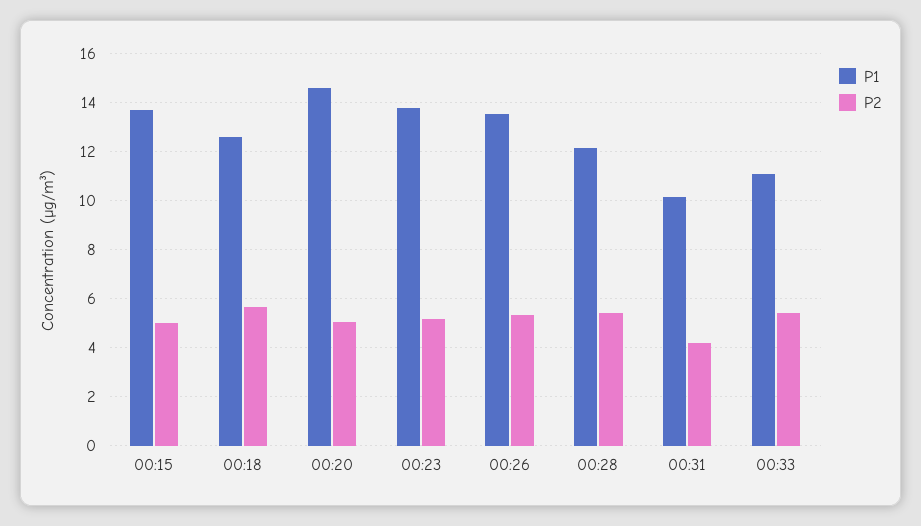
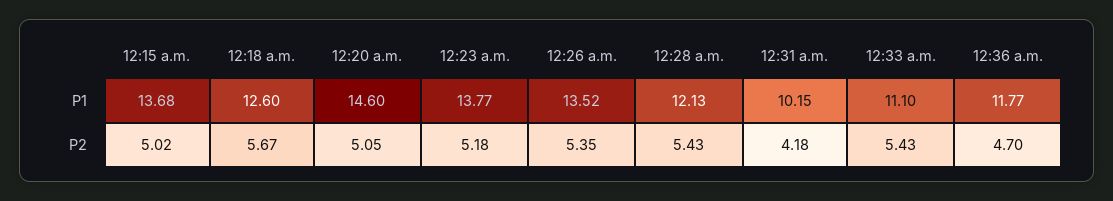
P1, 12:36 a.m.: none -> 11.77
P2, 12:36 a.m.: none -> 4.7

